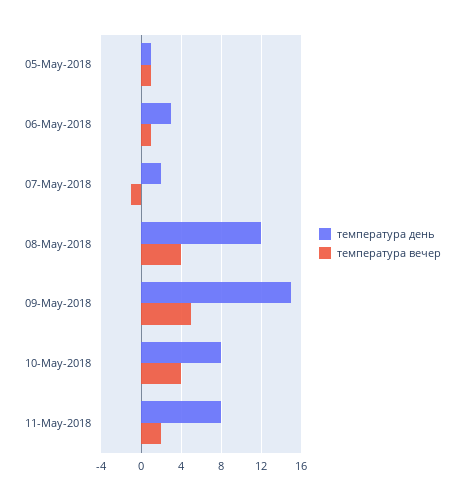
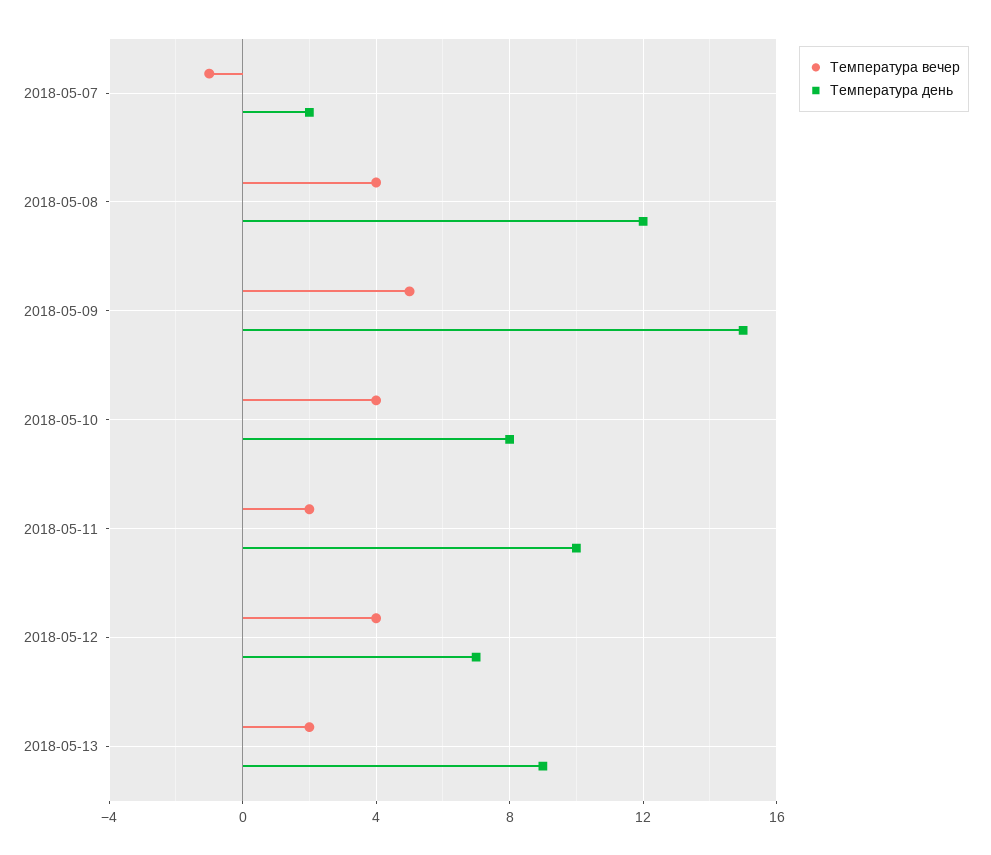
температура день, 05-May-2018: 1 -> none
температура вечер, 05-May-2018: 1 -> none
температура день, 06-May-2018: 3 -> none
температура вечер, 06-May-2018: 1 -> none
температура день, 11-May-2018: 8 -> 10
температура вечер, 2018-05-12: none -> 4
температура день, 2018-05-12: none -> 7
температура вечер, 2018-05-13: none -> 2
температура день, 2018-05-13: none -> 9

